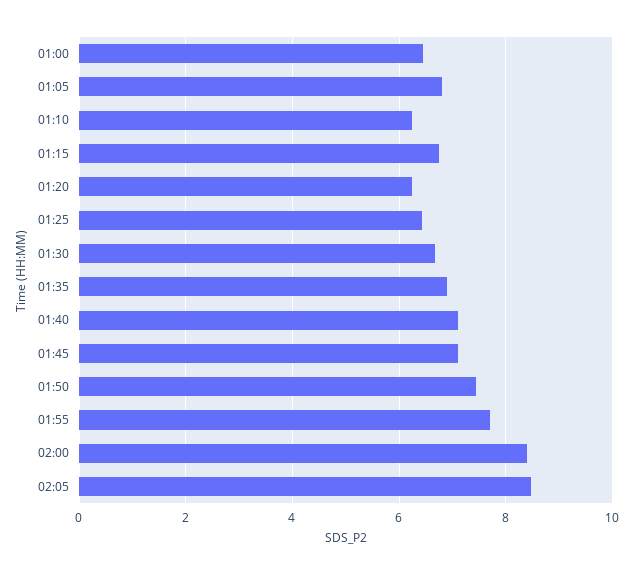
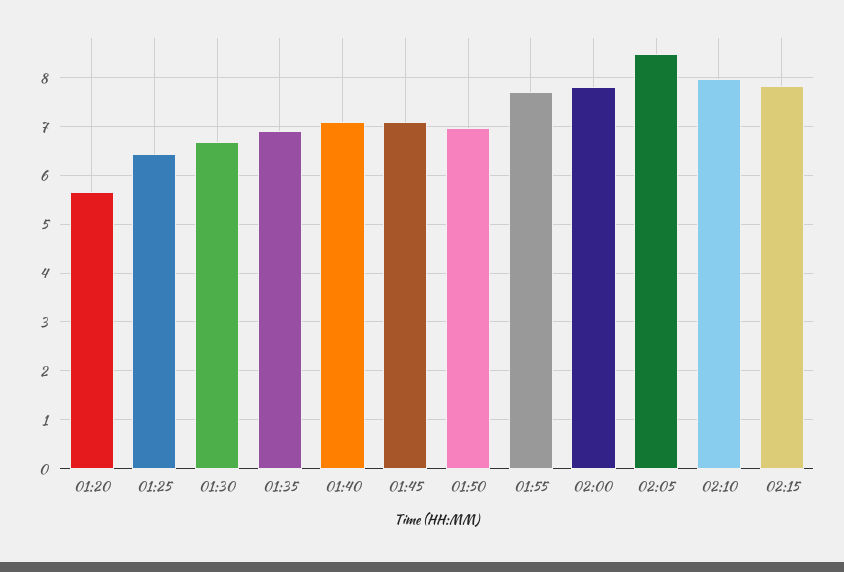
01:00: 6.4 -> none
01:05: 6.8 -> none
01:10: 6.2 -> none
01:15: 6.8 -> none
01:20: 6.2 -> 5.6
01:50: 7.4 -> 7
02:00: 8.4 -> 7.8
02:10: none -> 8
02:15: none -> 7.8

